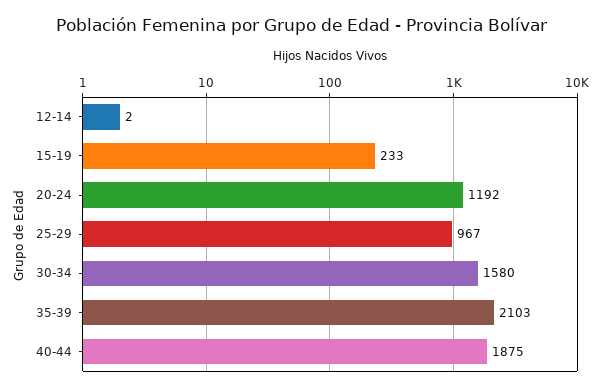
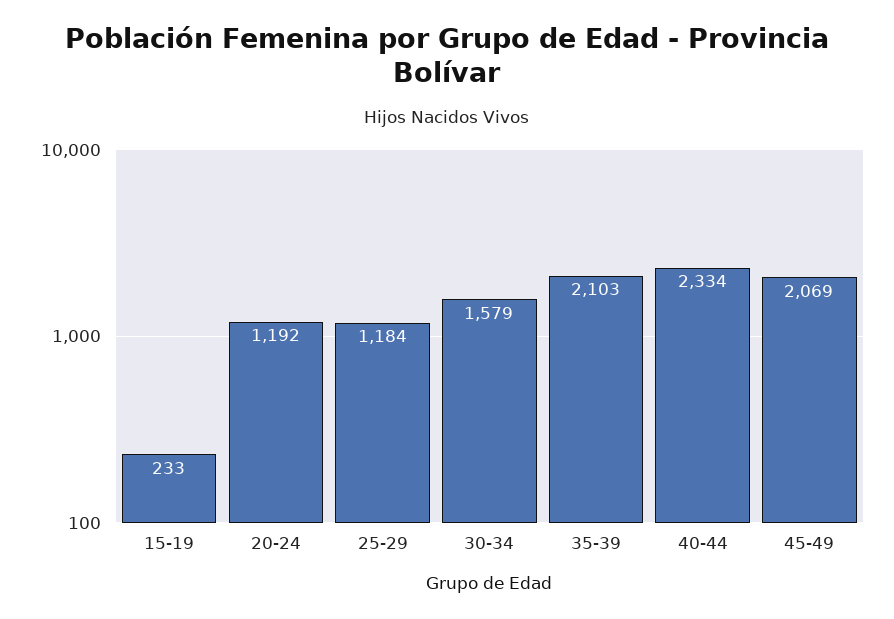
12-14: 2 -> none
25-29: 967 -> 1184
30-34: 1580 -> 1579
40-44: 1875 -> 2334
45-49: none -> 2069

